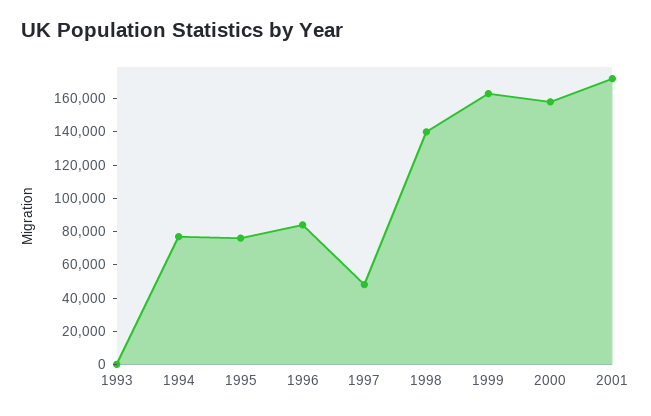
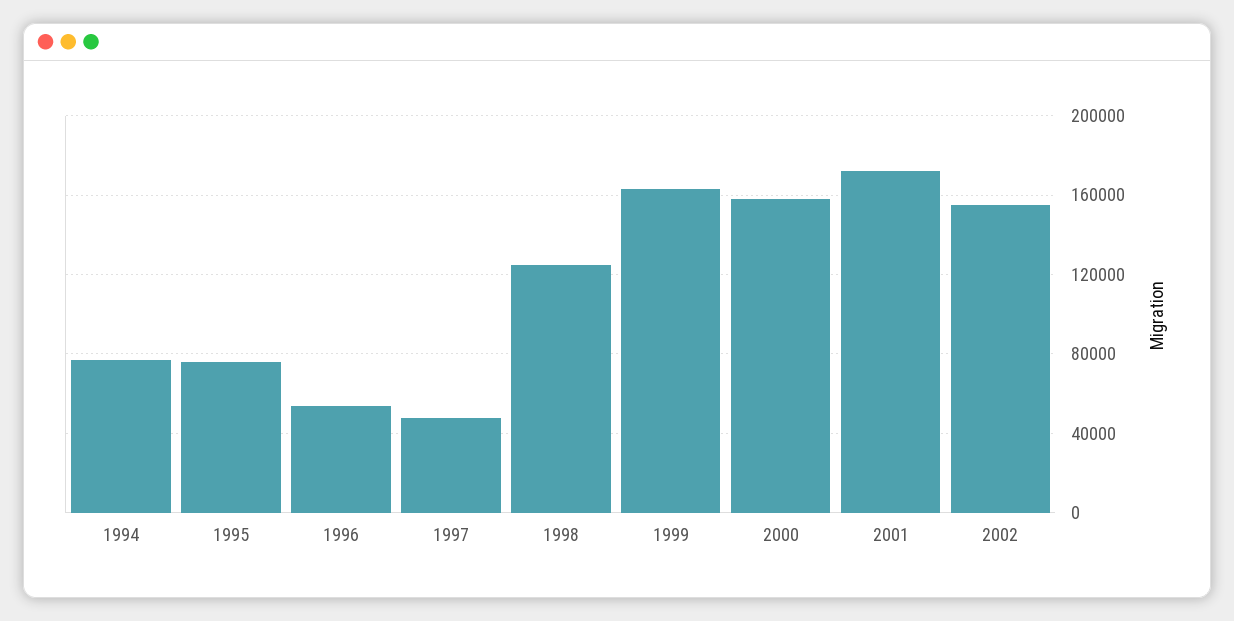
1993: 0 -> none
1996: 85000 -> 55000
1998: 140000 -> 125000
2002: none -> 155000

